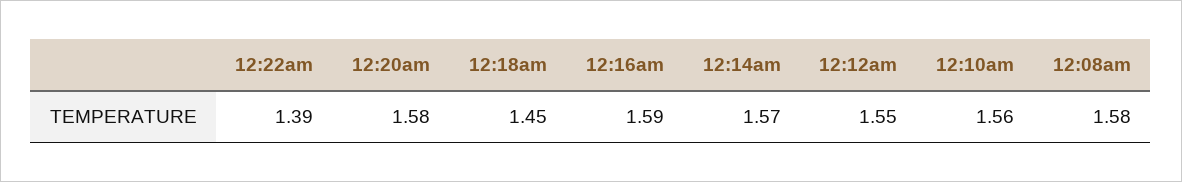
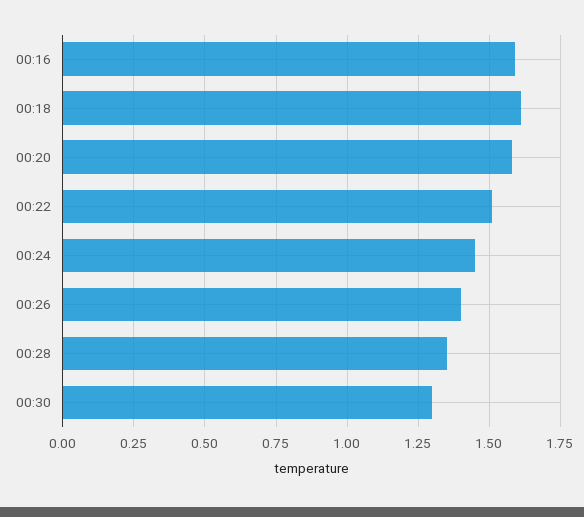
12:22am: 1.39 -> 1.5
12:18am: 1.45 -> 1.6
12:14am: 1.57 -> none
12:12am: 1.55 -> none
12:10am: 1.56 -> none
12:08am: 1.58 -> none
00:24: none -> 1.45
00:26: none -> 1.4
00:28: none -> 1.35
00:30: none -> 1.3

